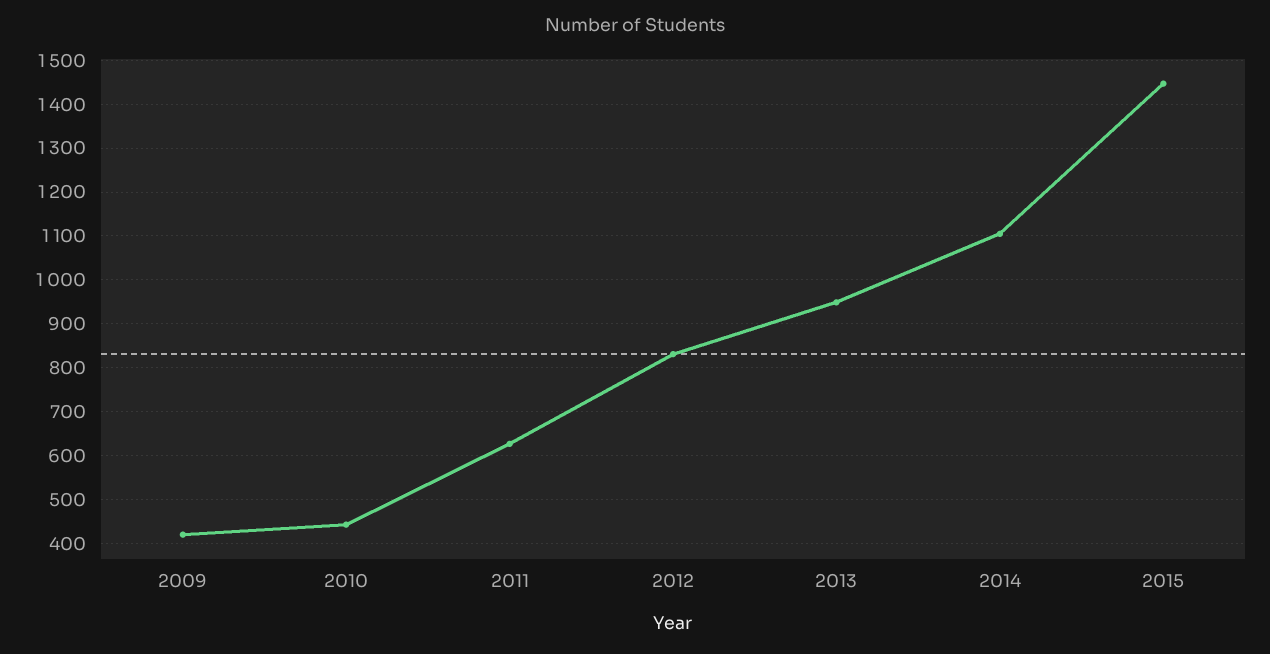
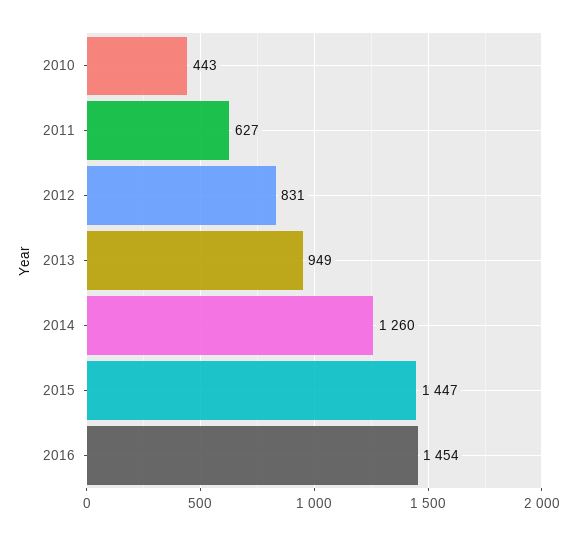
2009: 420 -> none
2014: 1100 -> 1260
2016: none -> 1454

